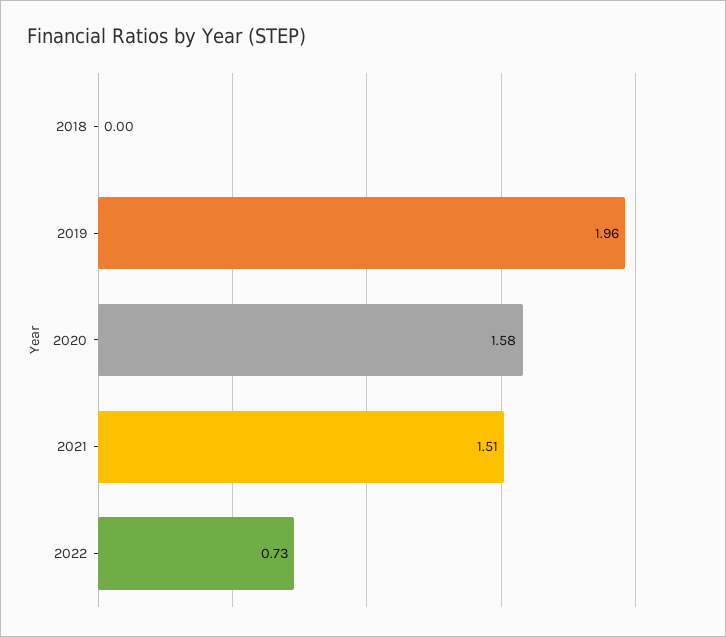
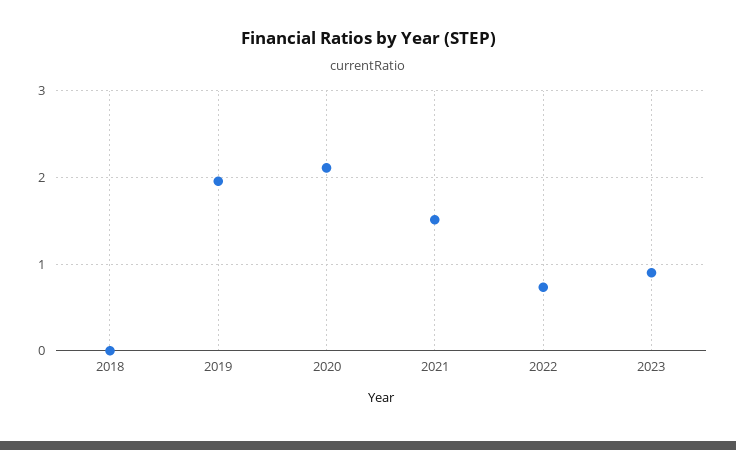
2020: 1.58 -> 2.1
2023: none -> 0.9

